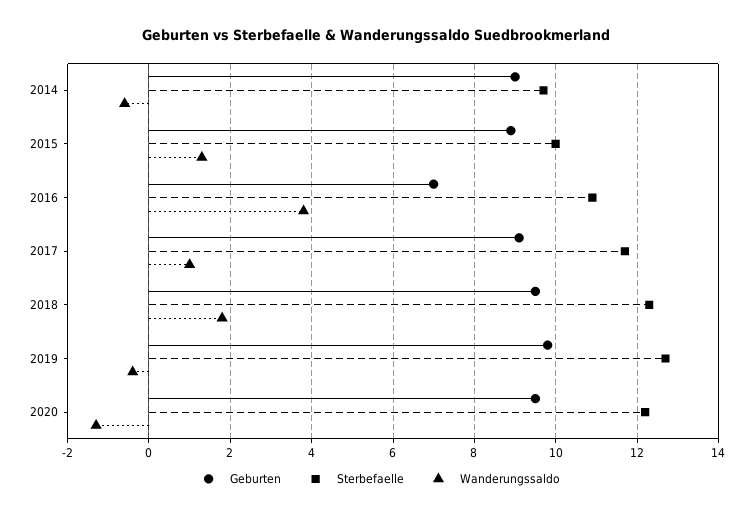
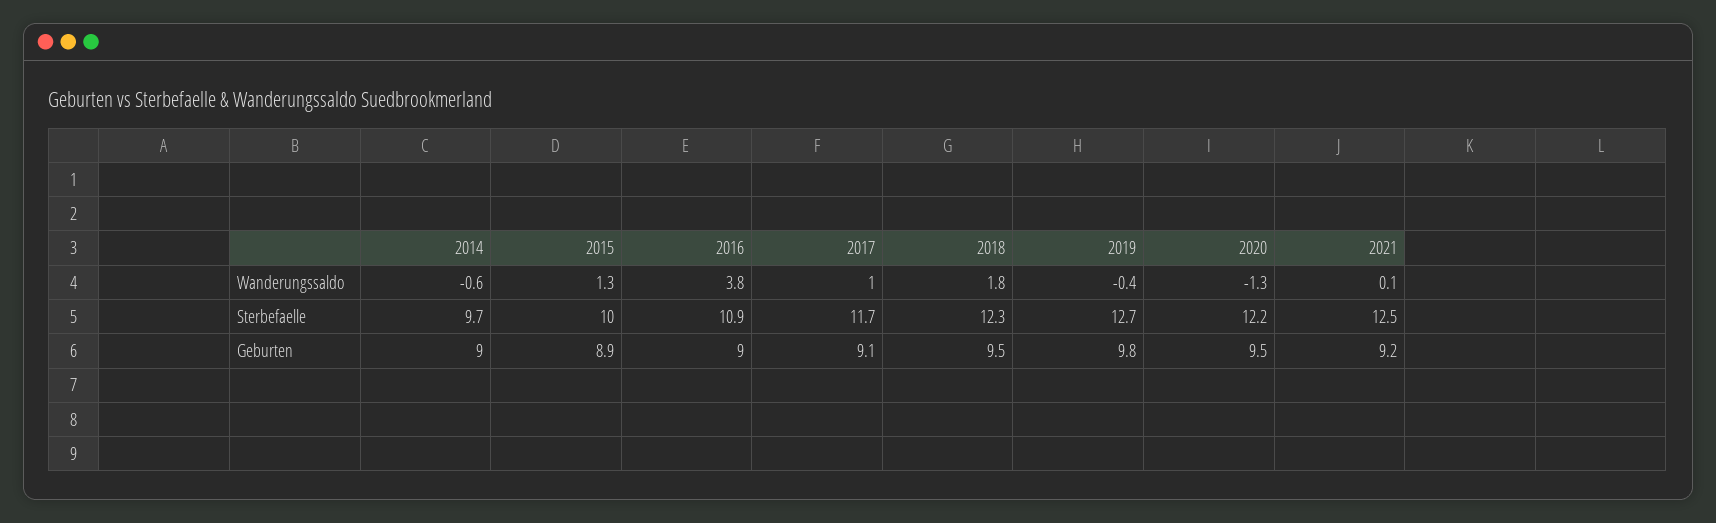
Geburten, 2016: 7 -> 9
Wanderungssaldo, 2021: none -> 0.1
Sterbefaelle, 2021: none -> 12.5
Geburten, 2021: none -> 9.2

